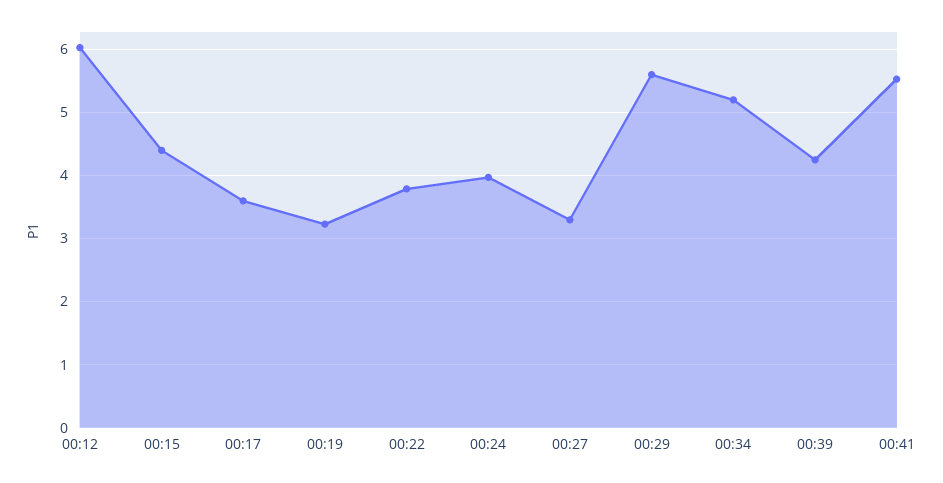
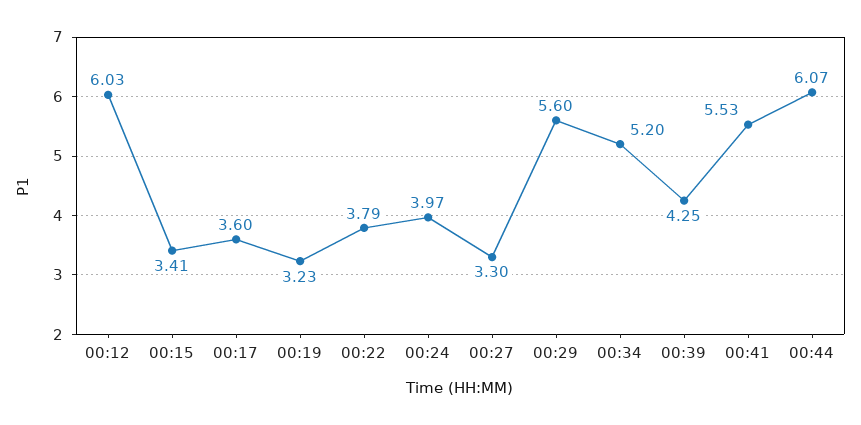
00:15: 4.4 -> 3.41
00:44: none -> 6.07

